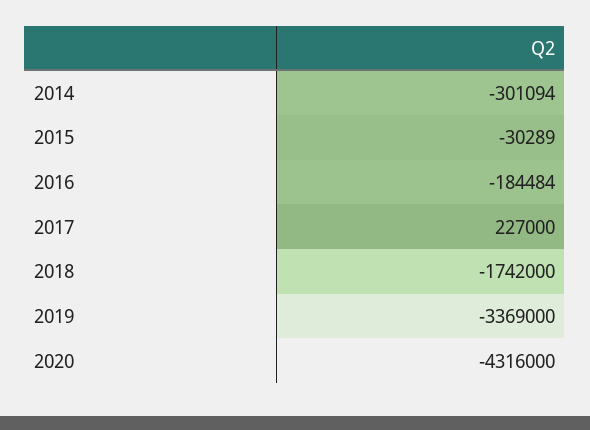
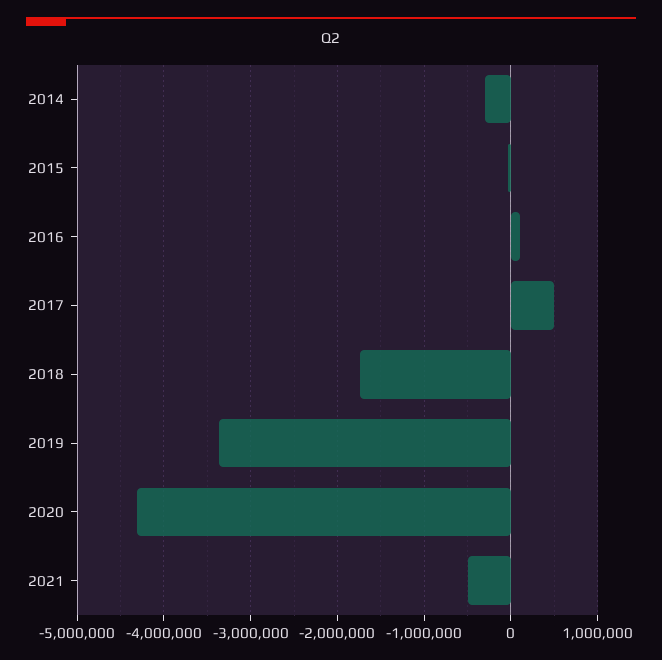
2016: -184484 -> 100000
2017: 227000 -> 500000
2021: none -> -500000

